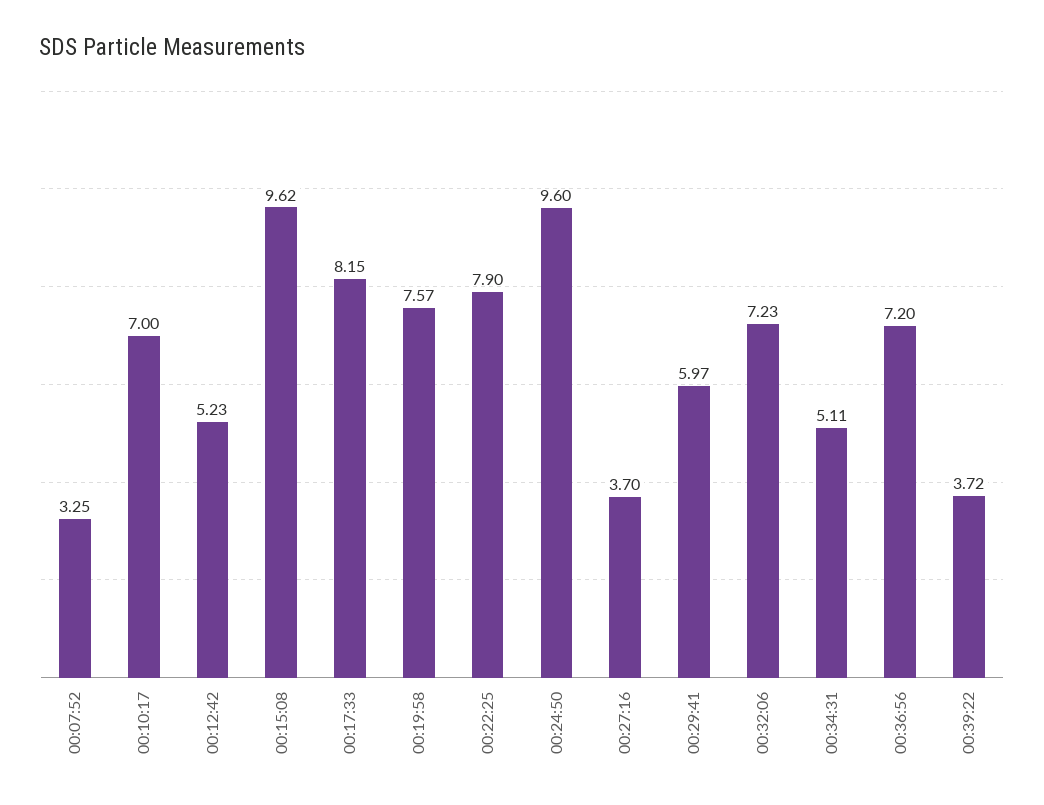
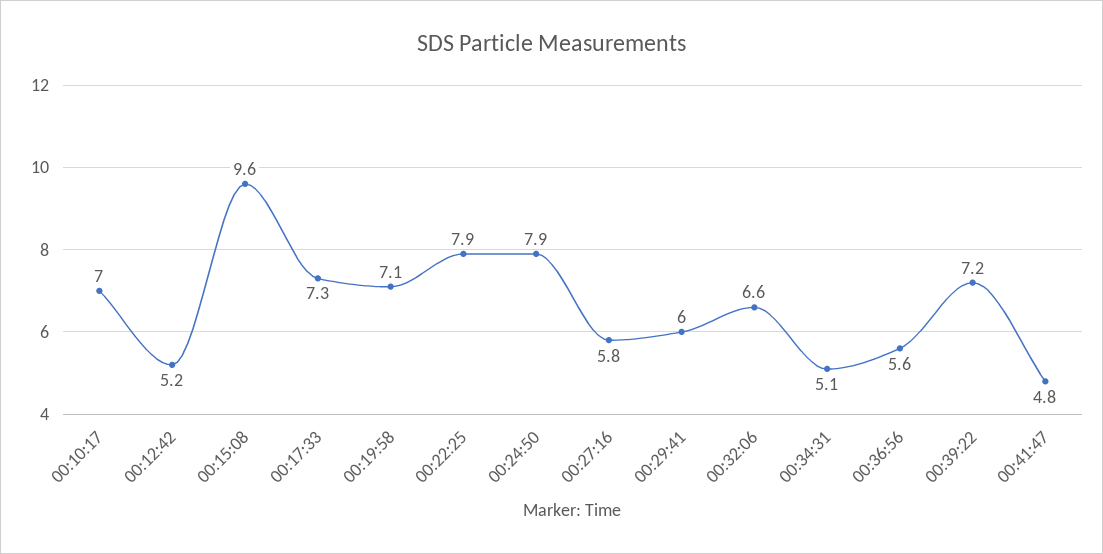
00:07:52: 3.25 -> none
00:17:33: 8.15 -> 7.3
00:19:58: 7.57 -> 7.1
00:24:50: 9.6 -> 7.9
00:27:16: 3.7 -> 5.8
00:32:06: 7.23 -> 6.6
00:36:56: 7.2 -> 5.6
00:39:22: 3.72 -> 7.2
00:41:47: none -> 4.8

